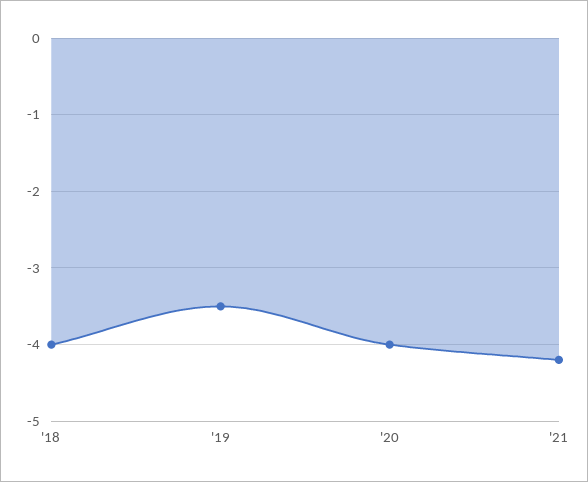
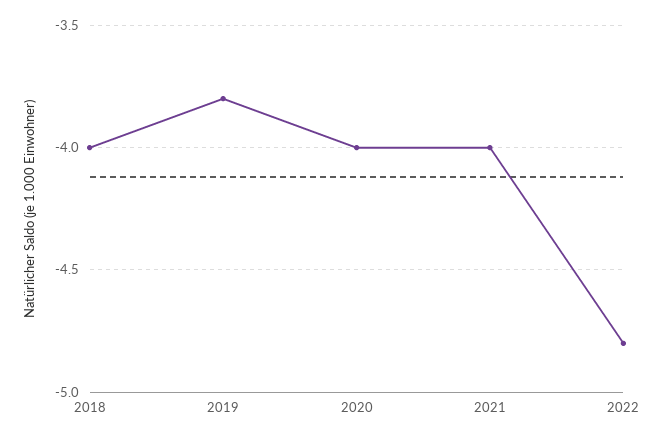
'19: -3.5 -> -3.8
'21: -4.2 -> -4
2022: none -> -4.8

